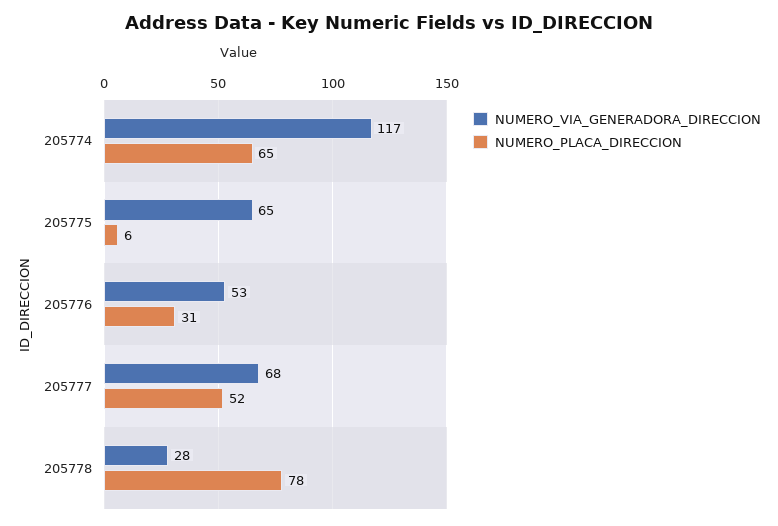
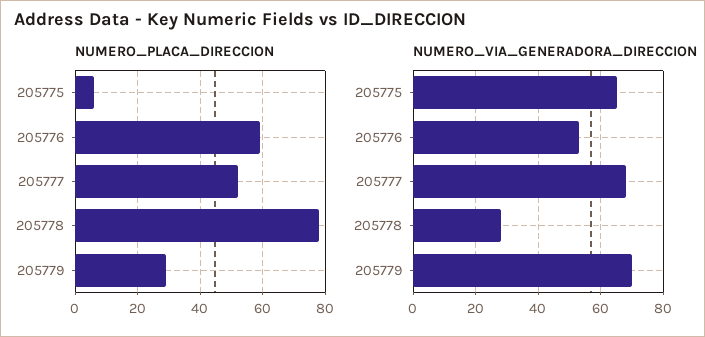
NUMERO_VIA_GENERADORA_DIRECCION, 205774: 117 -> none
NUMERO_PLACA_DIRECCION, 205774: 65 -> none
NUMERO_PLACA_DIRECCION, 205776: 31 -> 60
NUMERO_PLACA_DIRECCION, 205779: none -> 30
NUMERO_VIA_GENERADORA_DIRECCION, 205779: none -> 70

